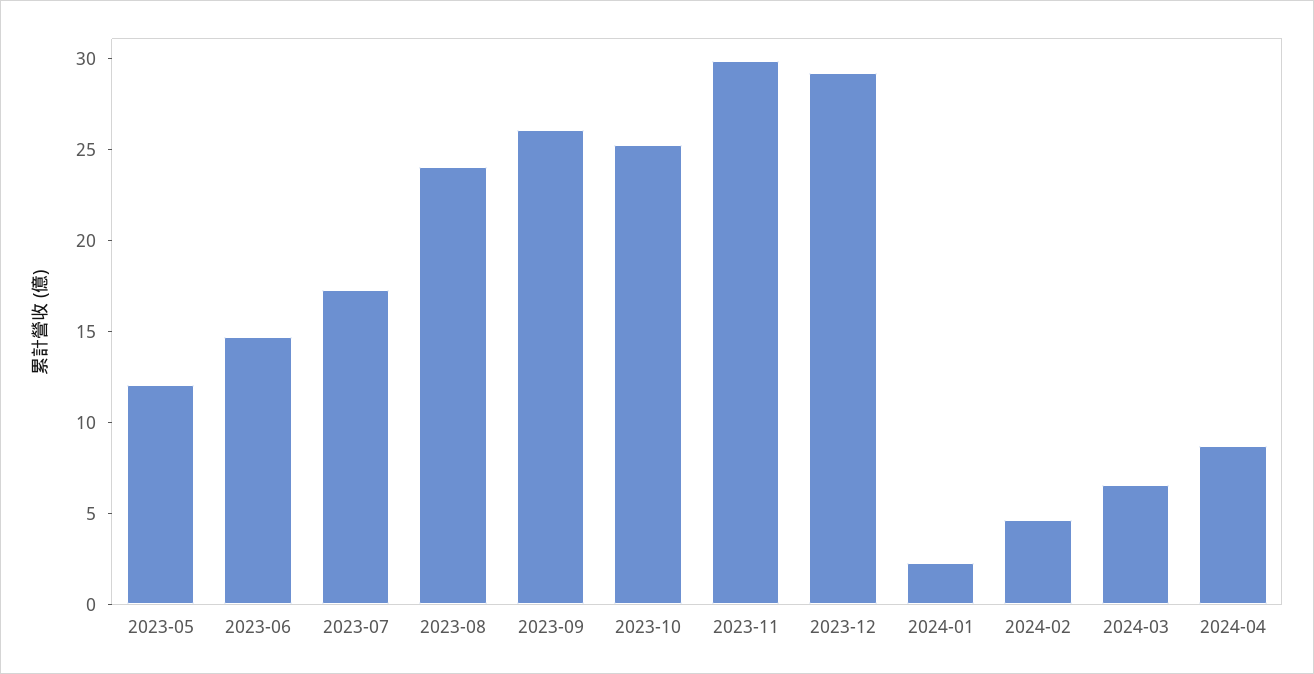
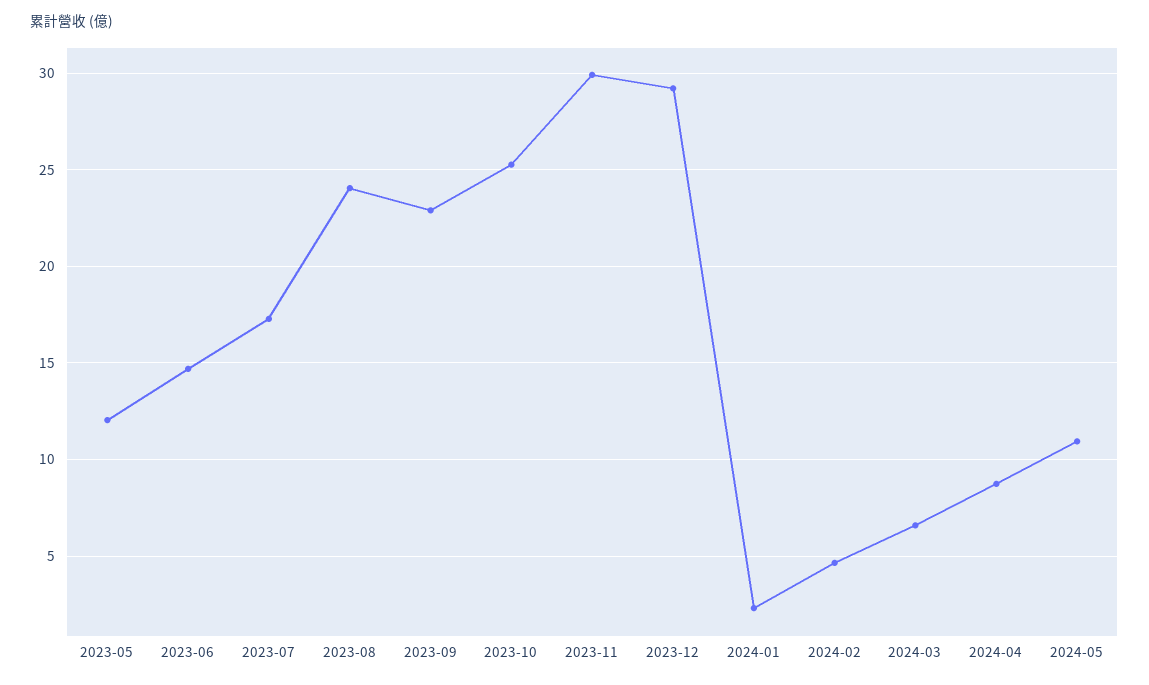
2023-09: 26 -> 23
2024-05: none -> 11

